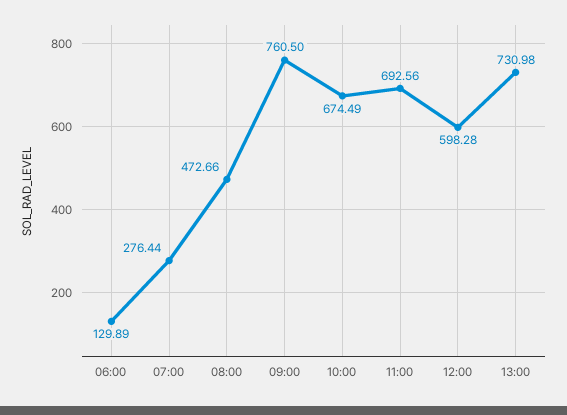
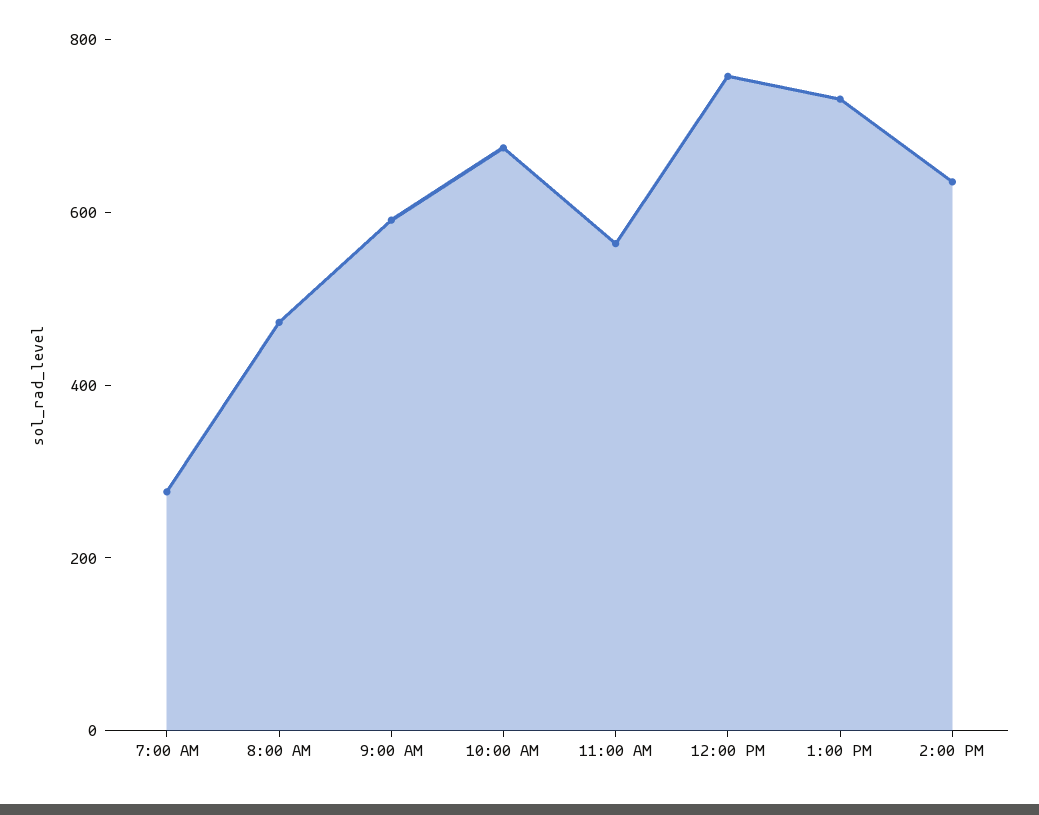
06:00: 129.89 -> none
09:00: 760.5 -> 600
11:00: 692.56 -> 550
12:00: 598.28 -> 750
2:00 PM: none -> 650

